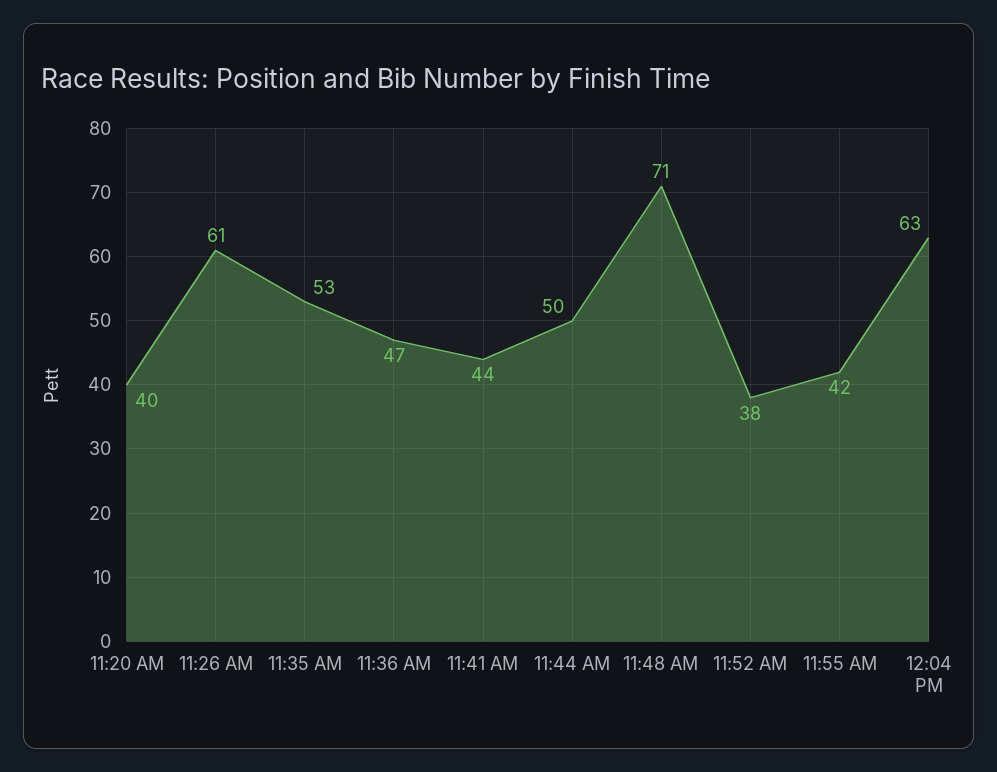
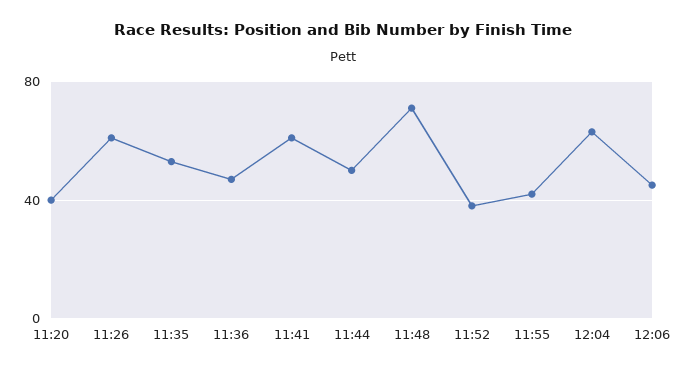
11:41 AM: 44 -> 60
12:06: none -> 45

